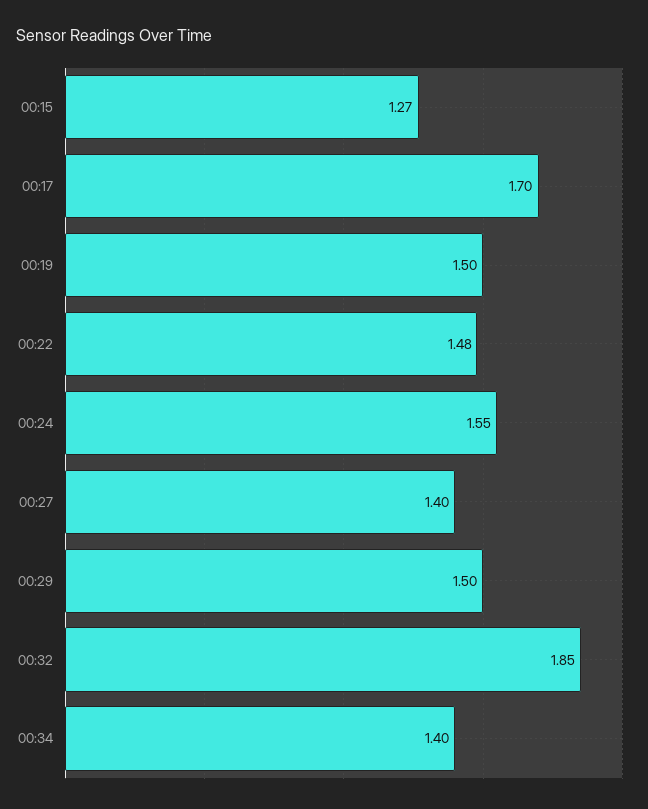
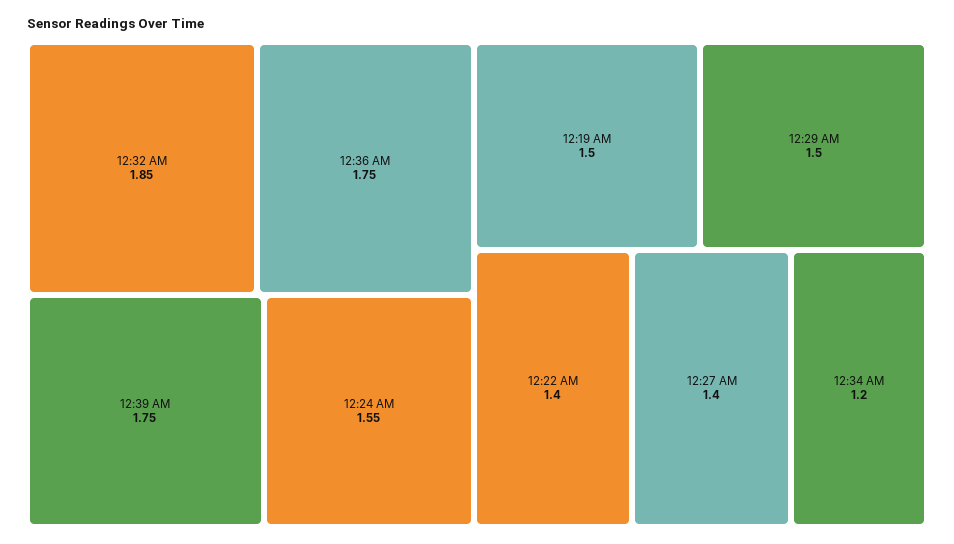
00:15: 1.27 -> none
00:17: 1.7 -> none
00:22: 1.48 -> 1.4
00:34: 1.4 -> 1.2
12:36 AM: none -> 1.75
12:39 AM: none -> 1.75

